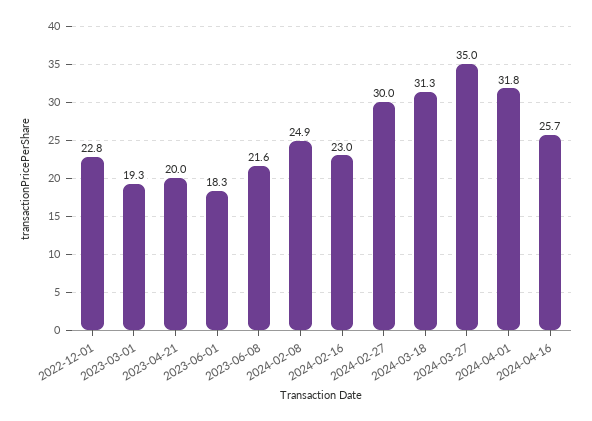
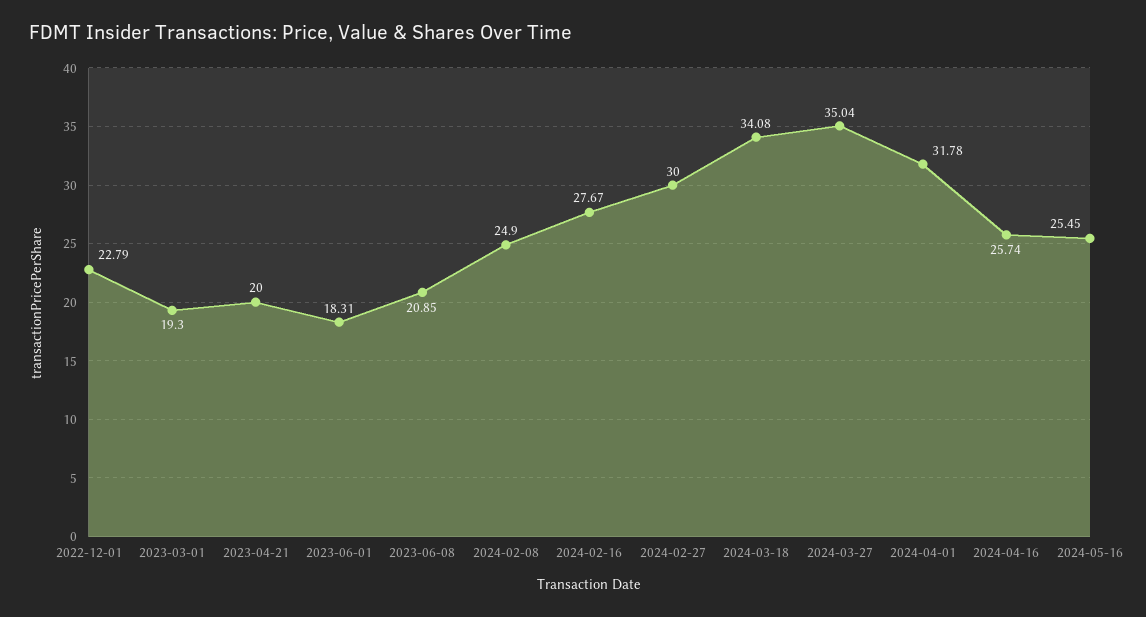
2023-06-08: 21.6 -> 20.85
2024-02-16: 23 -> 27.67
2024-03-18: 31.3 -> 34.08
2024-05-16: none -> 25.45

